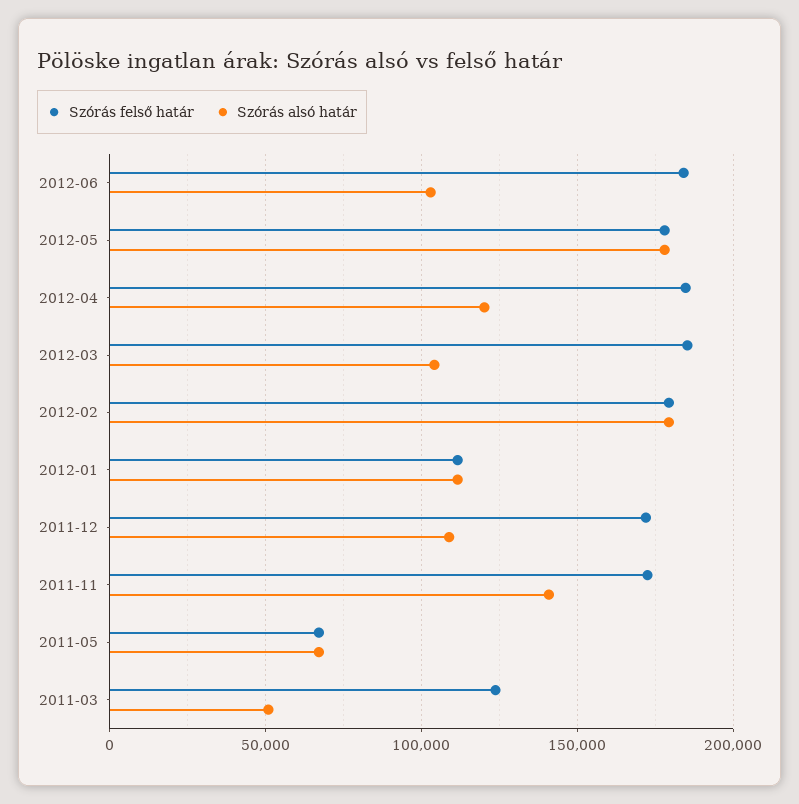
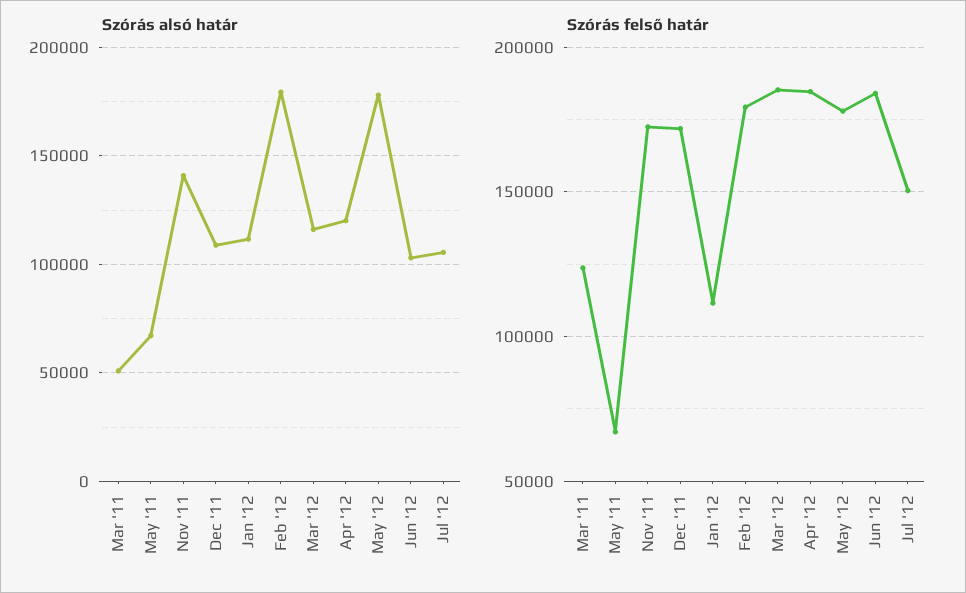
Szórás alsó határ, 2012-03: 105000 -> 115000
Szórás alsó határ, Jul '12: none -> 105000
Szórás felső határ, Jul '12: none -> 150000

